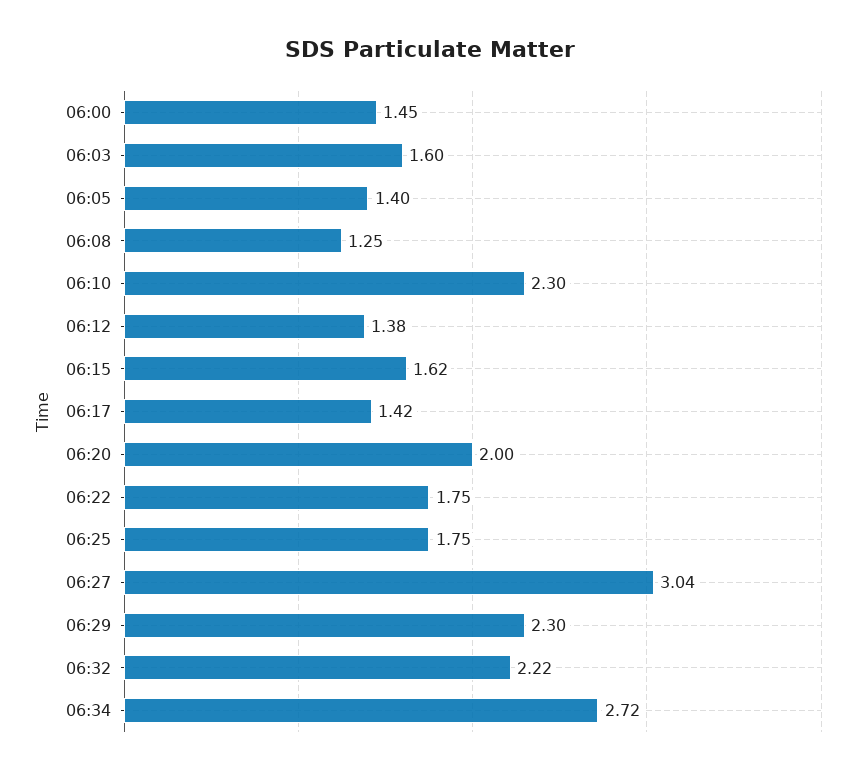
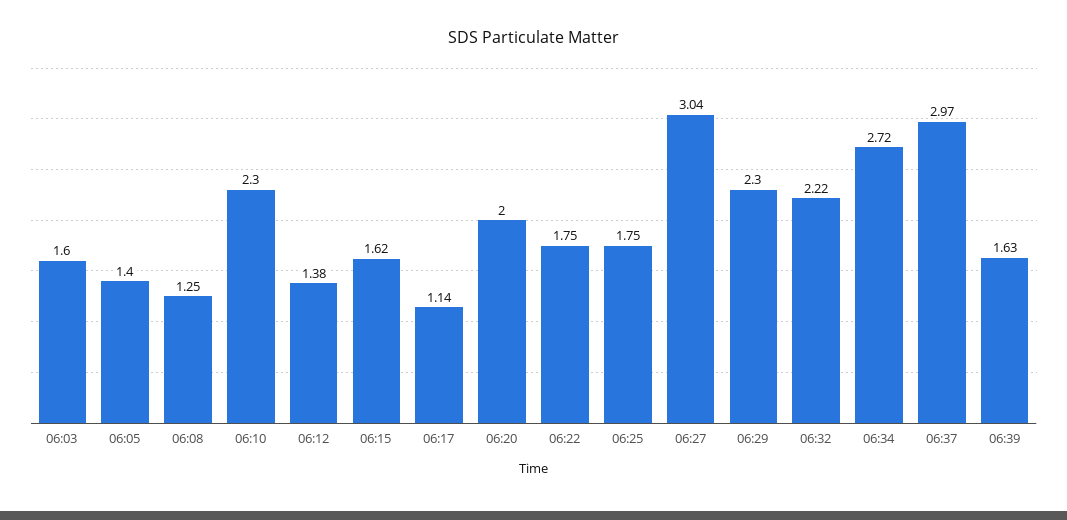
06:00: 1.45 -> none
06:17: 1.42 -> 1.14
06:37: none -> 2.97
06:39: none -> 1.63

